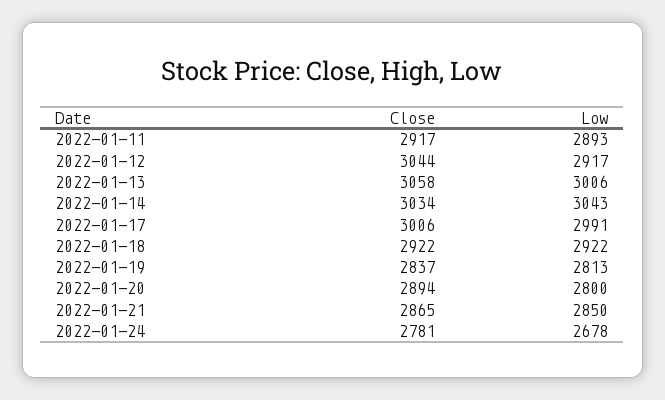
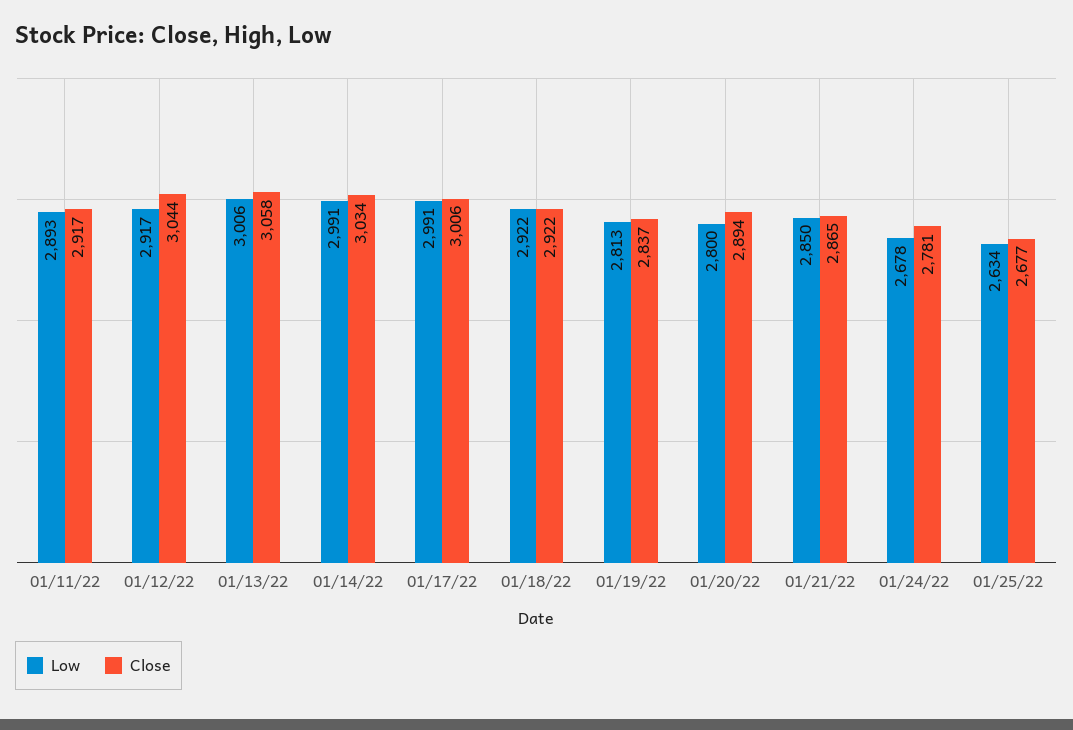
Low, 2022-01-14: 3043 -> 2991
Low, 01/25/22: none -> 2634
Close, 01/25/22: none -> 2677

